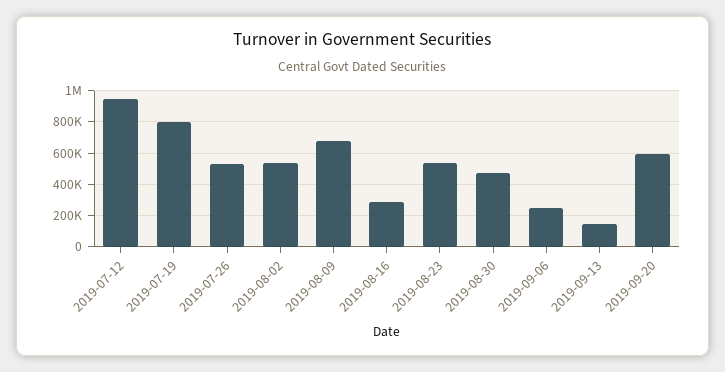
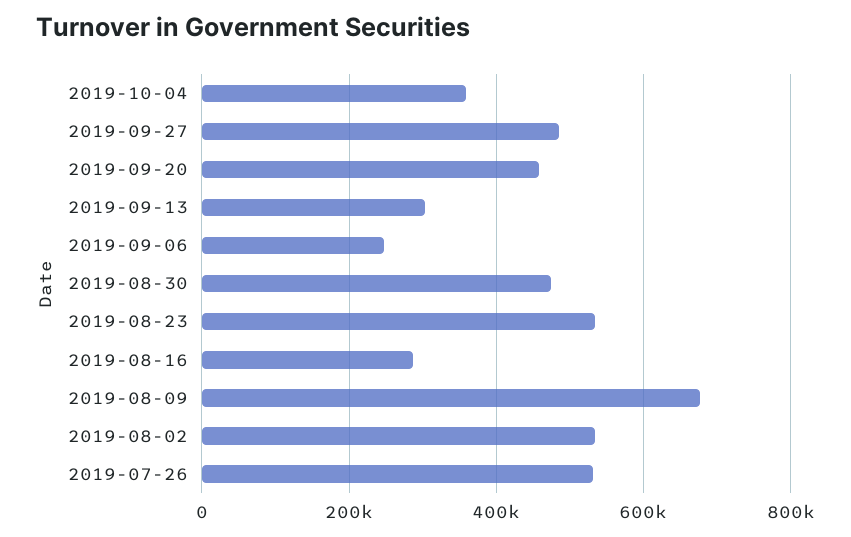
2019-07-12: 950000 -> none
2019-07-19: 800000 -> none
2019-09-13: 150000 -> 300000
2019-09-20: 600000 -> 460000
2019-10-04: none -> 360000
2019-09-27: none -> 480000

